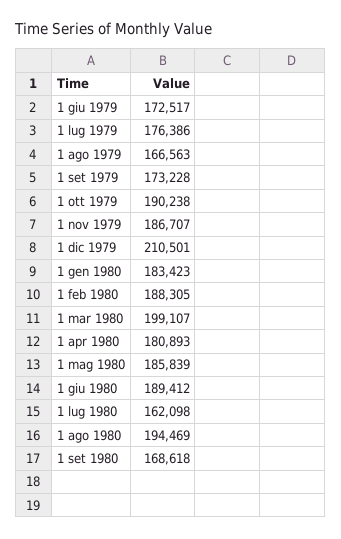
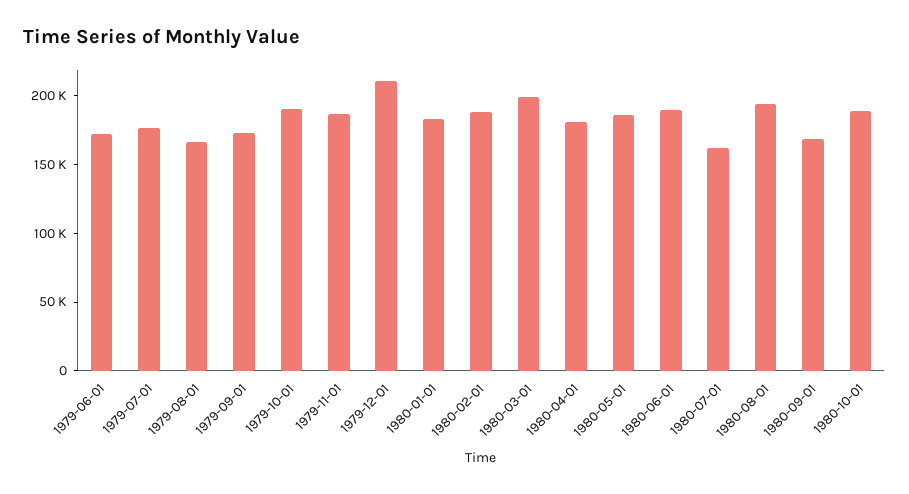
1980-10-01: none -> 190000

